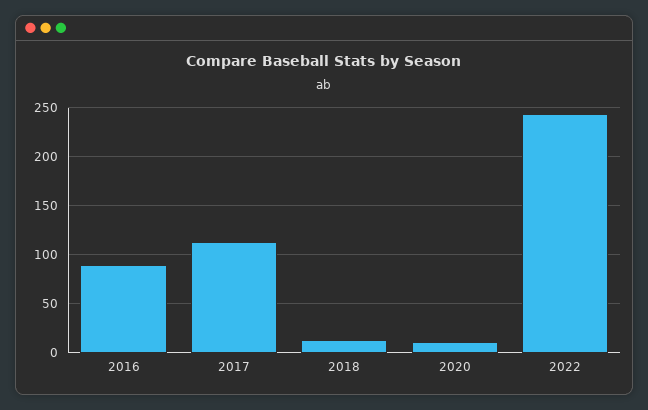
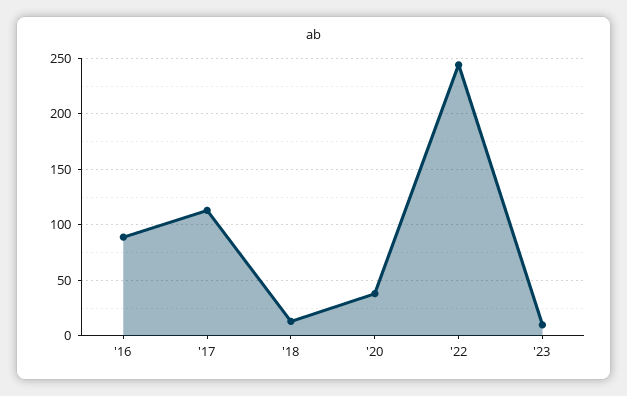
2020: 10 -> 40
'23: none -> 10

